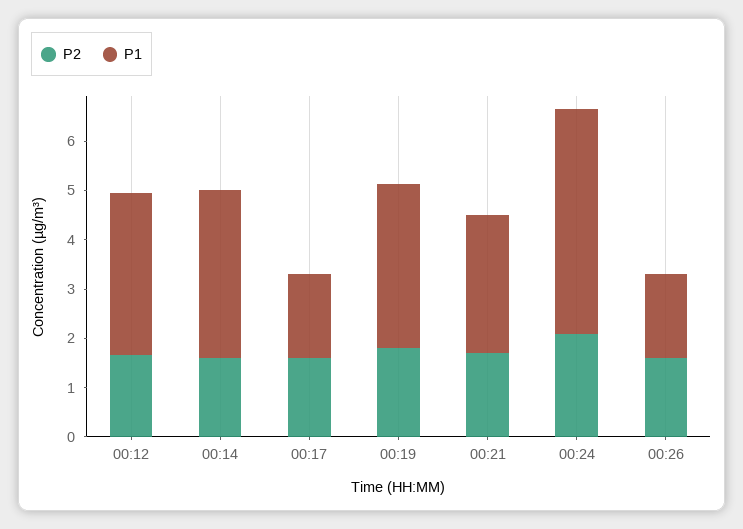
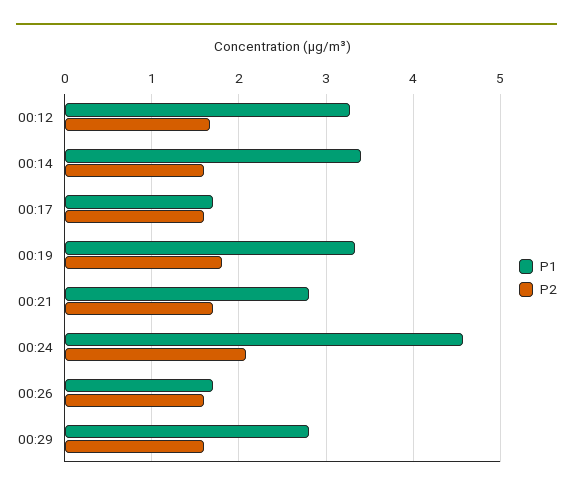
P1, 00:29: none -> 2.8
P2, 00:29: none -> 1.6

